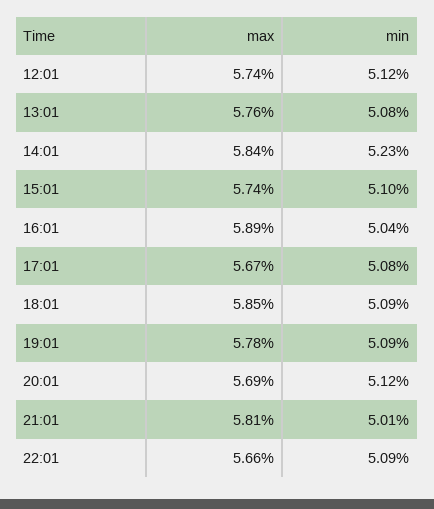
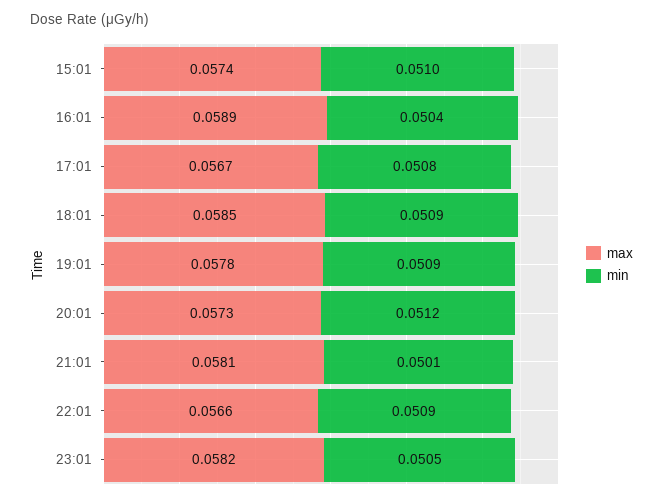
max, 12:01: 0.0574 -> none
min, 12:01: 0.0512 -> none
max, 13:01: 0.0576 -> none
min, 13:01: 0.0508 -> none
max, 14:01: 0.0584 -> none
min, 14:01: 0.0523 -> none
max, 20:01: 0.0569 -> 0.0573
max, 23:01: none -> 0.0582
min, 23:01: none -> 0.0505

